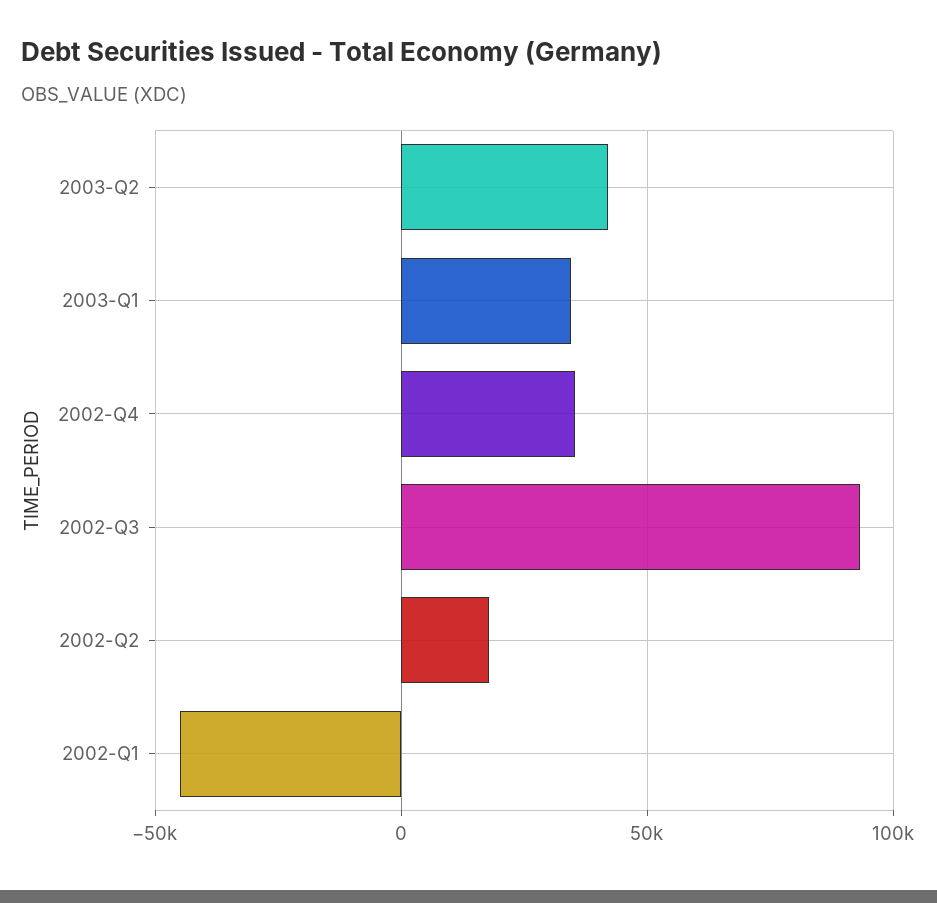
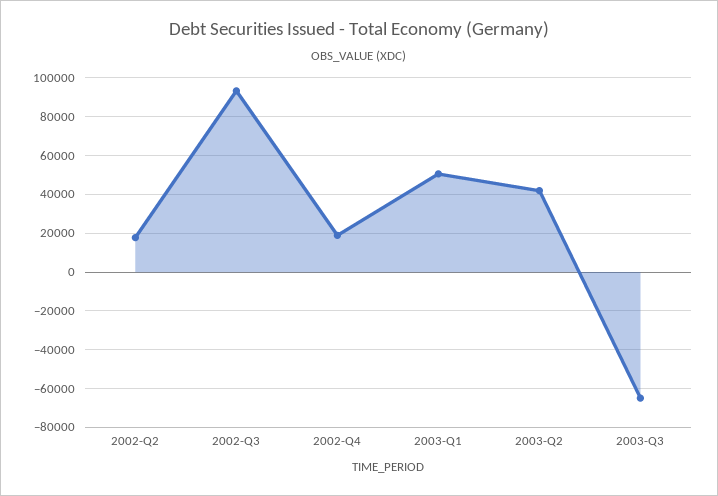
2003-Q1: 35000 -> 50000
2002-Q4: 35000 -> 20000
2002-Q1: -45000 -> none
2003-Q3: none -> -65000

